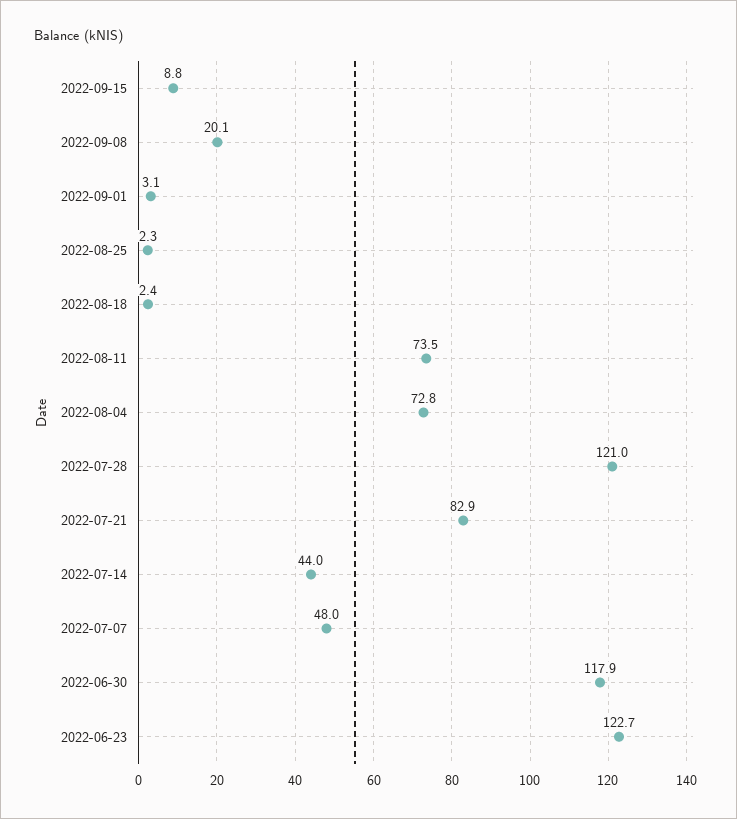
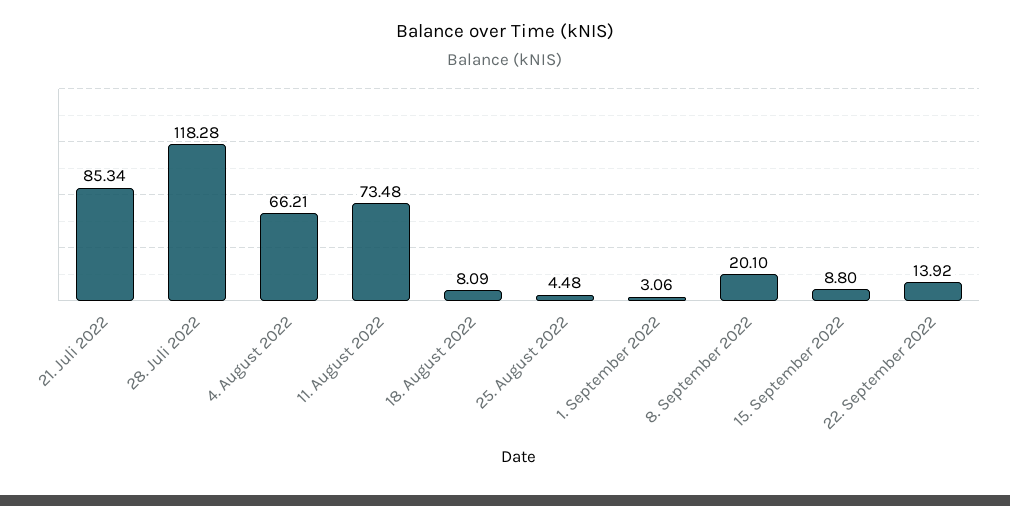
2022-08-25: 2.3 -> 4.48
2022-08-18: 2.4 -> 8.09
2022-08-04: 72.8 -> 66.21
2022-07-28: 121 -> 118.28
2022-07-21: 82.9 -> 85.34
2022-07-14: 44 -> none
2022-07-07: 48 -> none
2022-06-30: 117.9 -> none
2022-06-23: 122.7 -> none
22. September 2022: none -> 13.92

